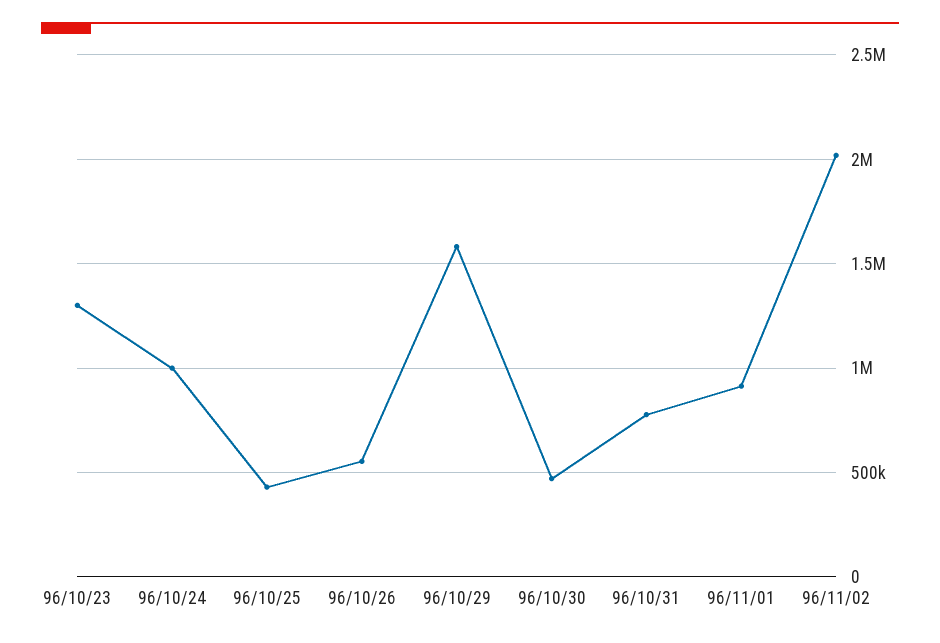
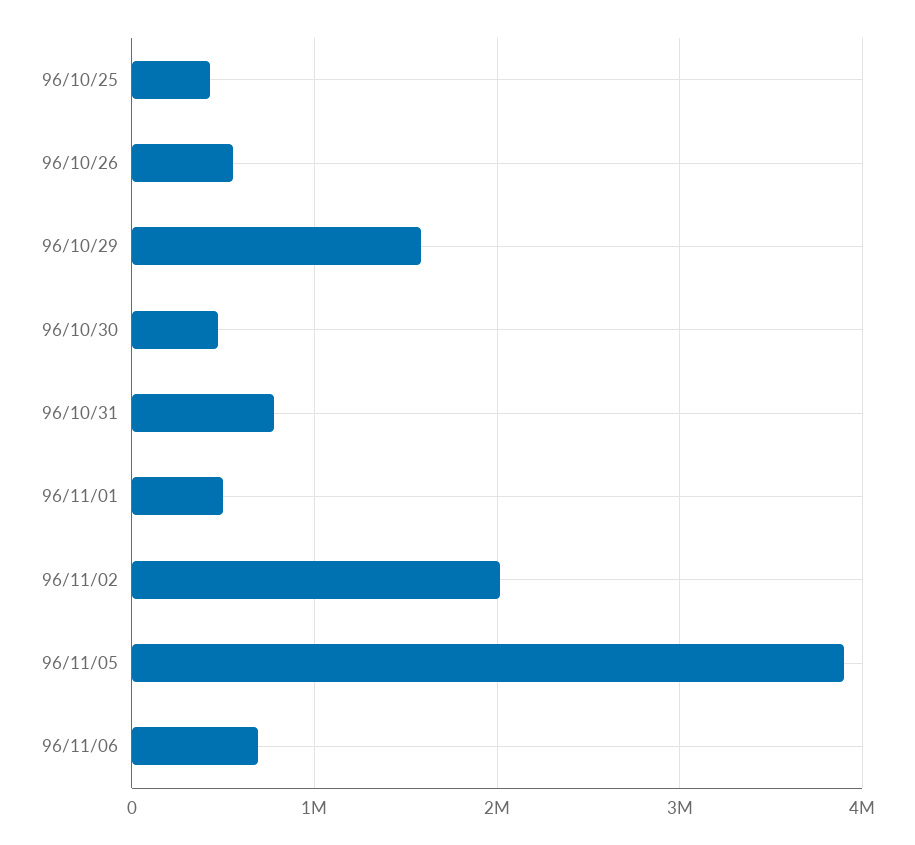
96/10/23: 1300000 -> none
96/10/24: 1000000 -> none
96/11/01: 900000 -> 500000
96/11/05: none -> 3900000
96/11/06: none -> 700000

